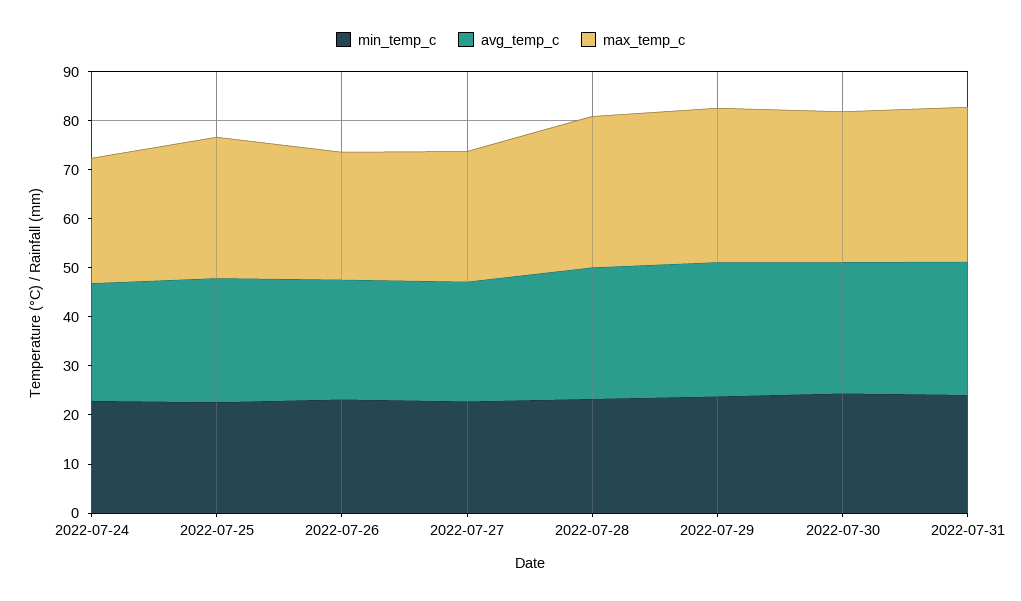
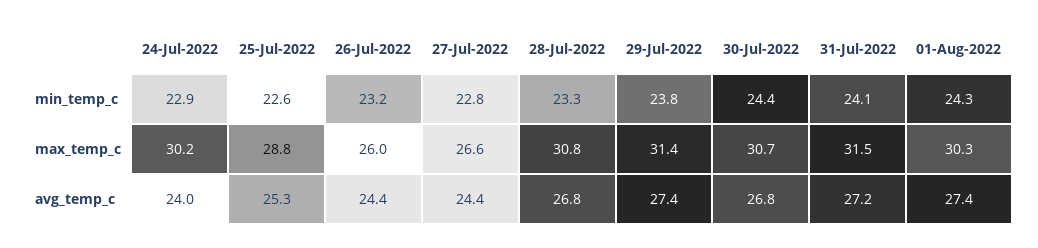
max_temp_c, 2022-07-24: 26 -> 30.2
min_temp_c, 01-Aug-2022: none -> 24.3
max_temp_c, 01-Aug-2022: none -> 30.3
avg_temp_c, 01-Aug-2022: none -> 27.4

